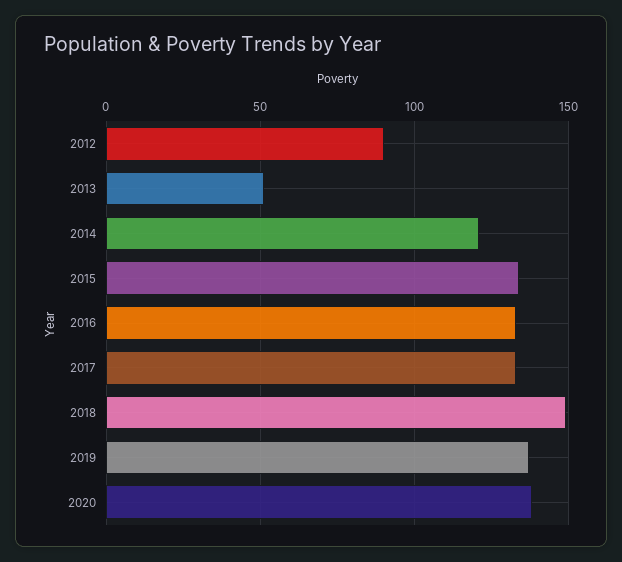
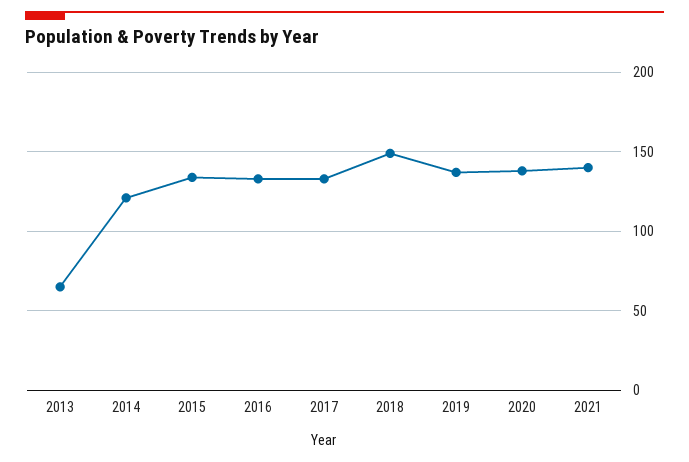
2012: 90 -> none
2013: 50 -> 65
2021: none -> 140

